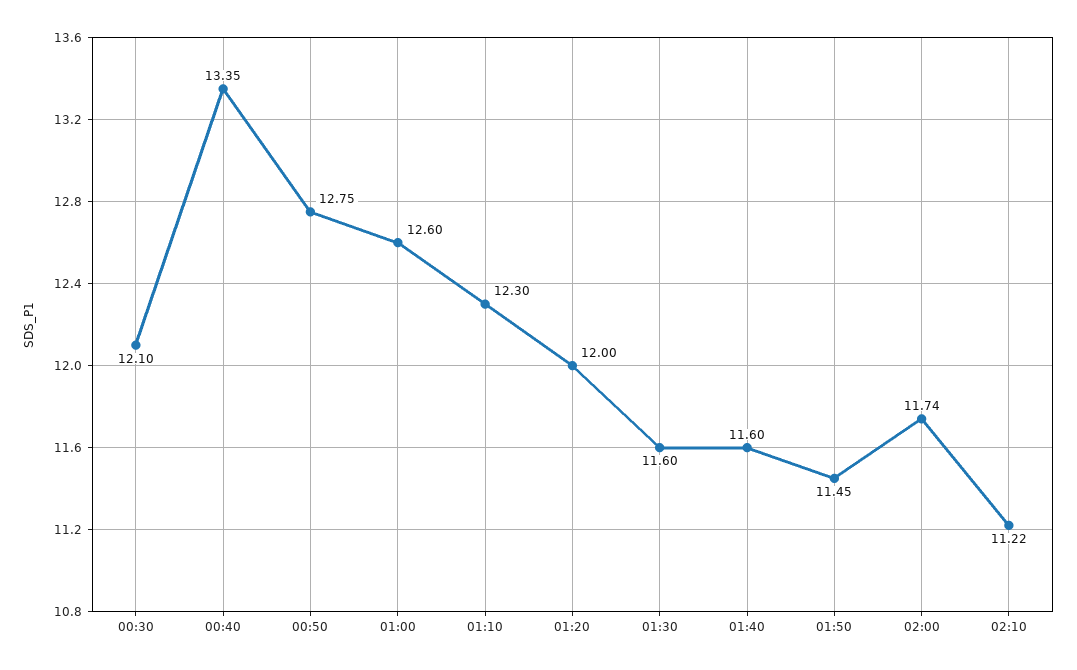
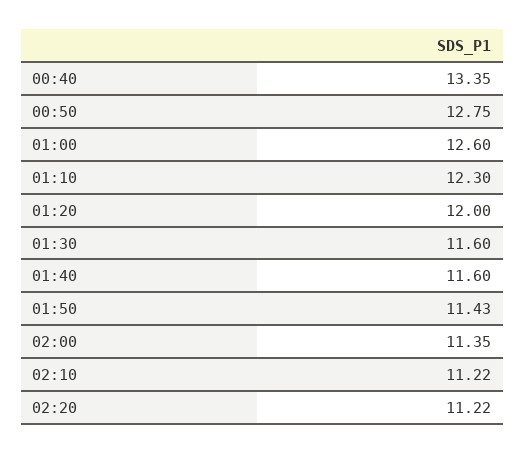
00:30: 12.1 -> none
01:50: 11.45 -> 11.43
02:00: 11.74 -> 11.35
02:20: none -> 11.22

